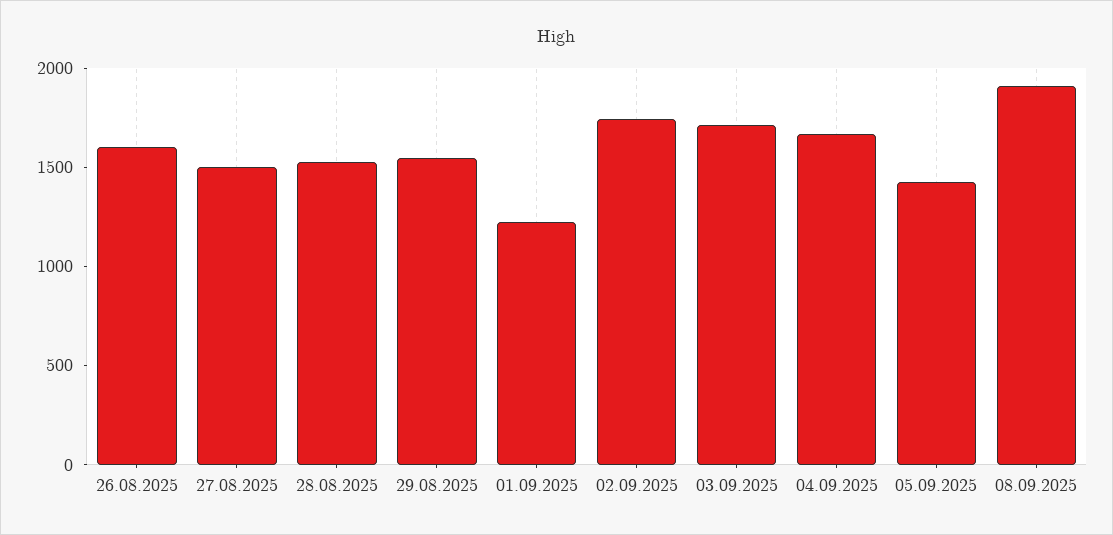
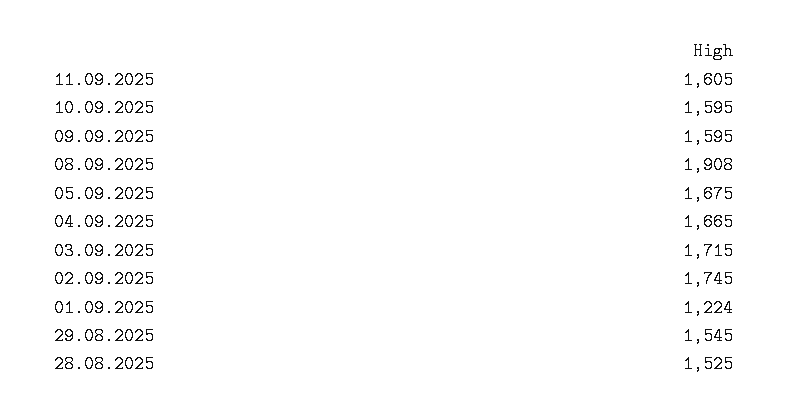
26.08.2025: 1600 -> none
27.08.2025: 1500 -> none
05.09.2025: 1400 -> 1675
11.09.2025: none -> 1605
10.09.2025: none -> 1595
09.09.2025: none -> 1595

